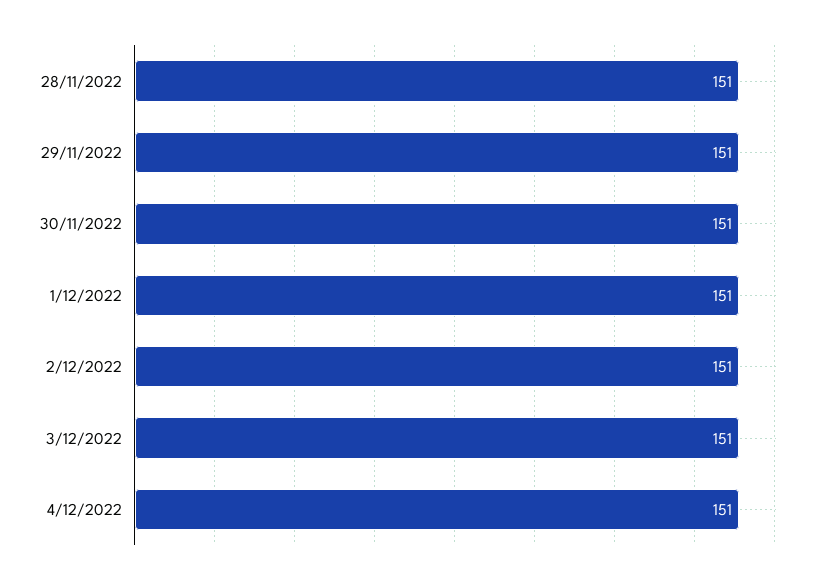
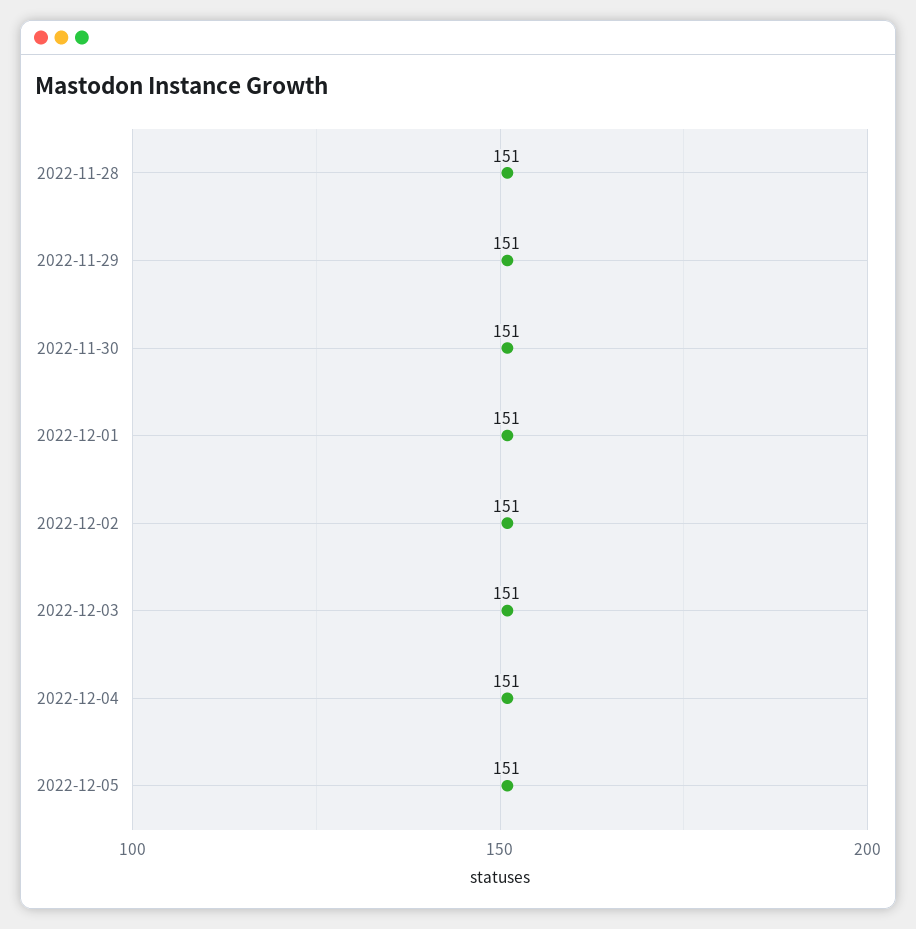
2022-12-05: none -> 151

